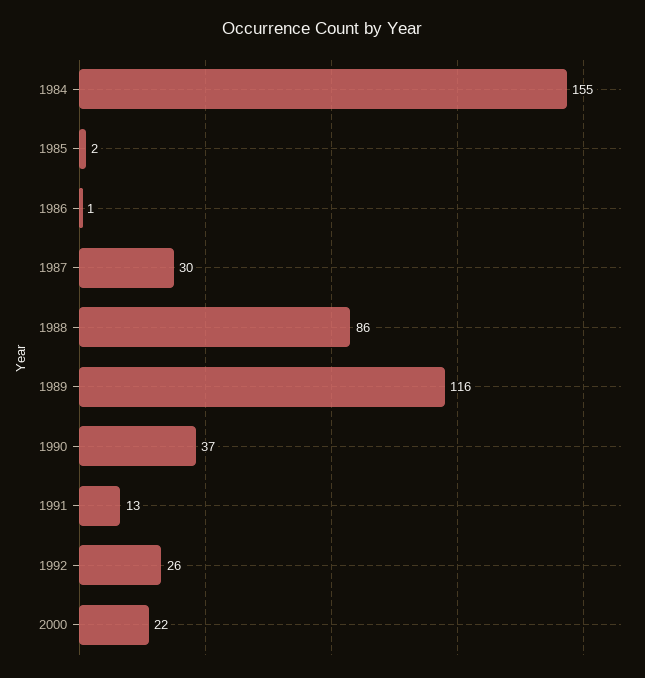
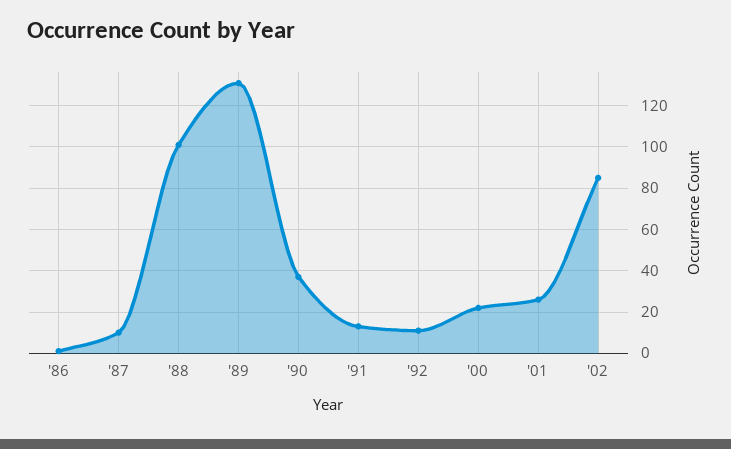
1984: 155 -> none
1985: 2 -> none
1987: 30 -> 10
1988: 86 -> 100
1989: 116 -> 130
1992: 26 -> 10
'01: none -> 25
'02: none -> 85

